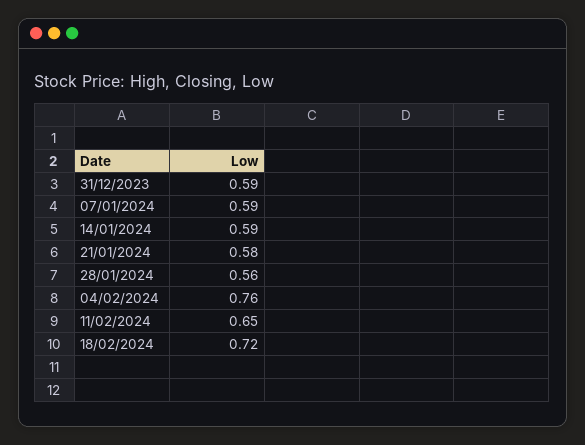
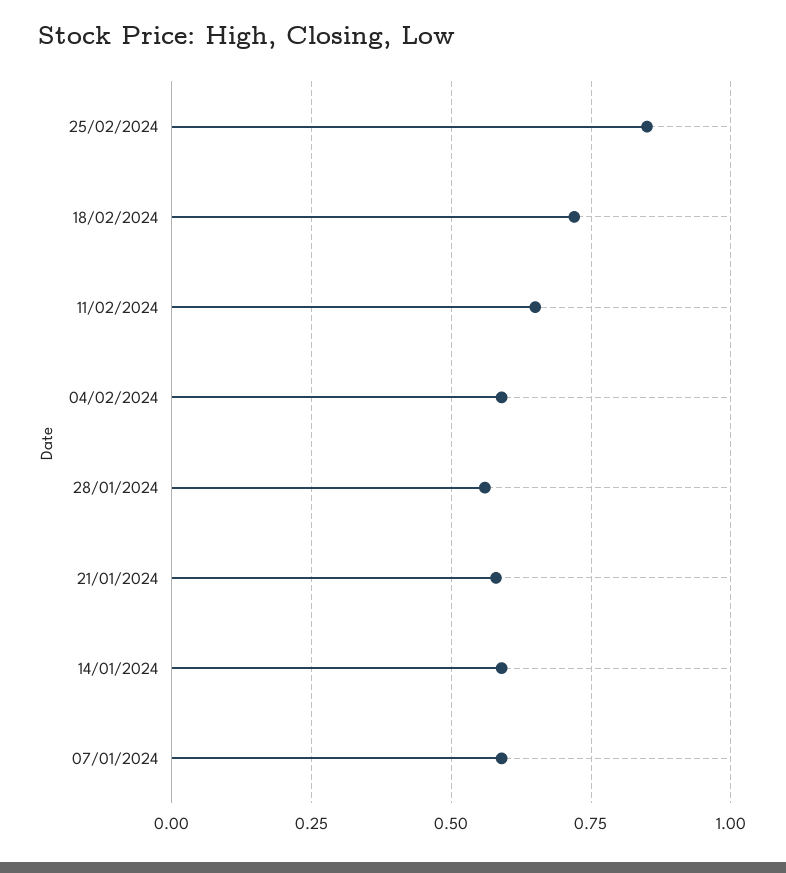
31/12/2023: 0.59 -> none
04/02/2024: 0.76 -> 0.6
25/02/2024: none -> 0.85

